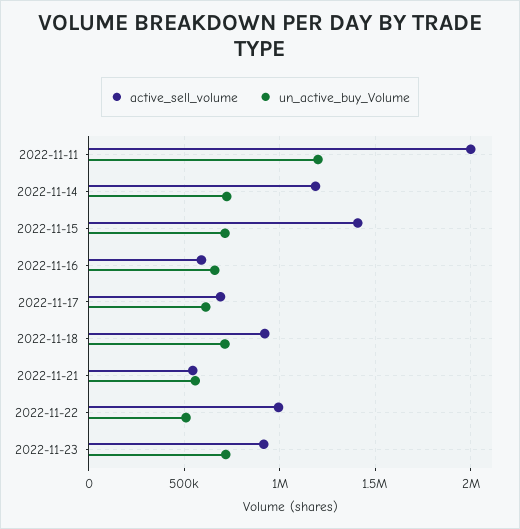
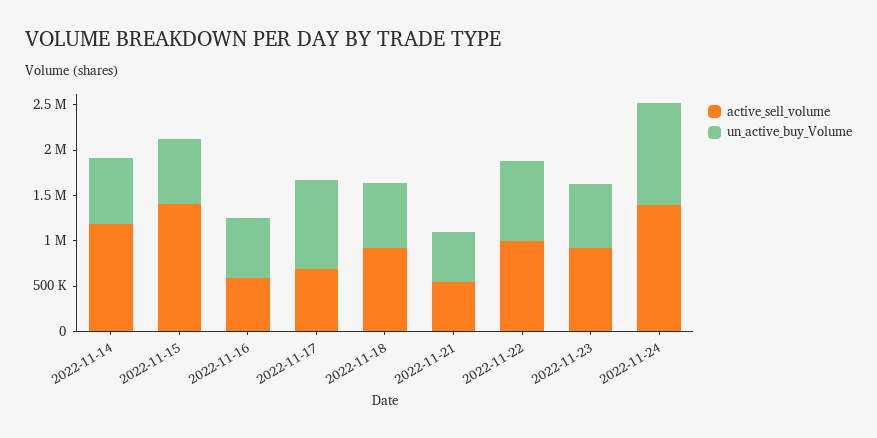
active_sell_volume, 2022-11-11: 2000000 -> none
un_active_buy_Volume, 2022-11-11: 1200000 -> none
un_active_buy_Volume, 2022-11-17: 600000 -> 1000000
un_active_buy_Volume, 2022-11-22: 500000 -> 900000
active_sell_volume, 2022-11-24: none -> 1400000
un_active_buy_Volume, 2022-11-24: none -> 1100000

